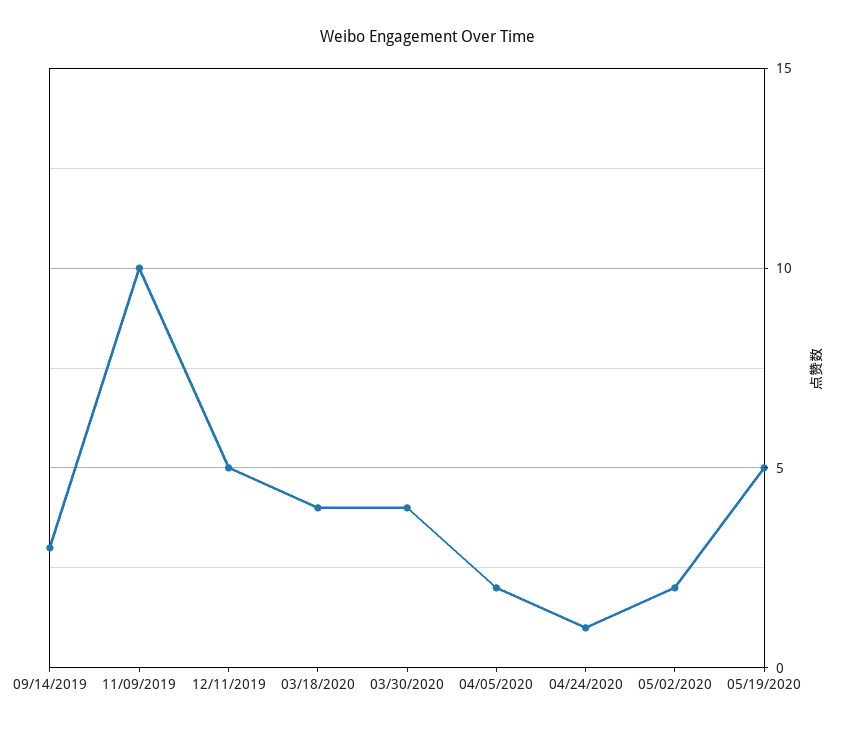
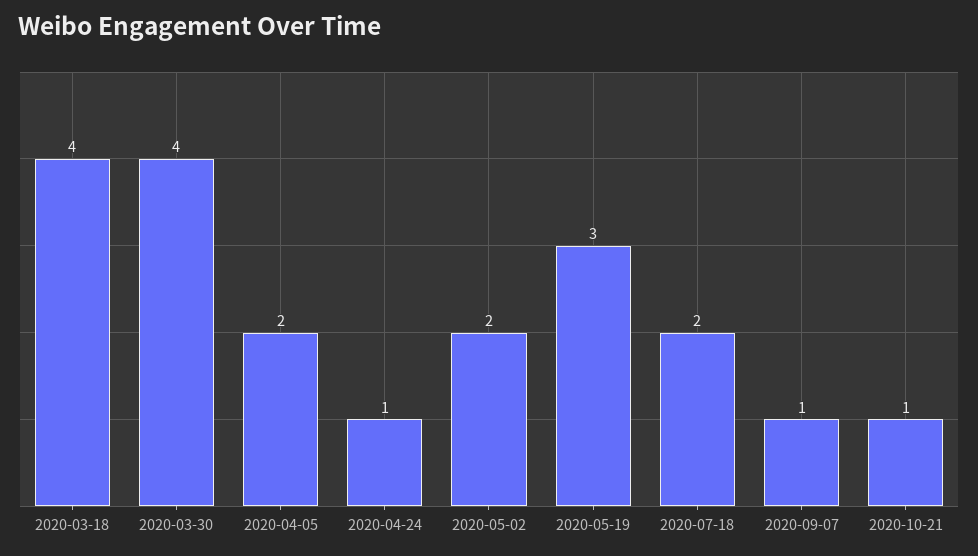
09/14/2019: 3 -> none
11/09/2019: 10 -> none
12/11/2019: 5 -> none
05/19/2020: 5 -> 3
2020-07-18: none -> 2
2020-09-07: none -> 1
2020-10-21: none -> 1

